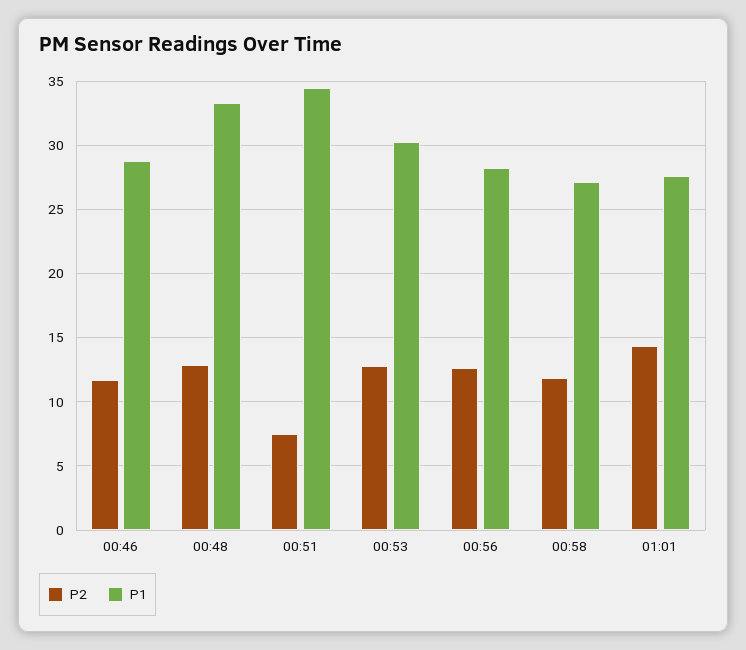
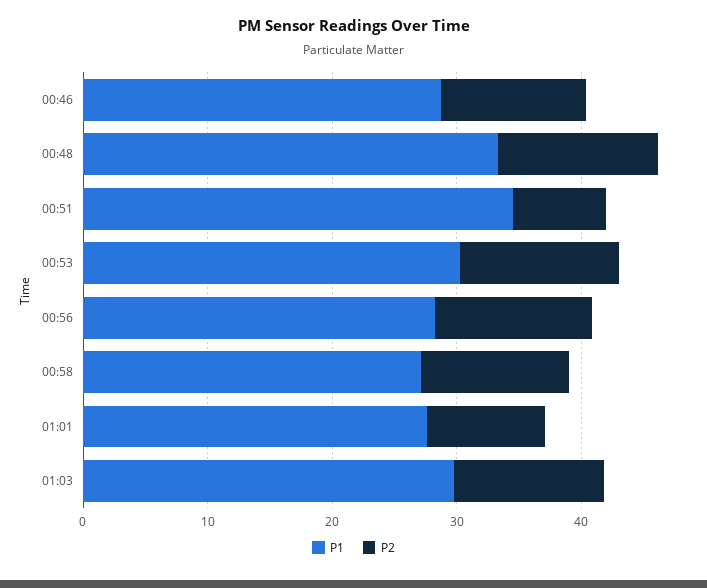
P2, 01:01: 14.5 -> 10
P1, 01:03: none -> 30
P2, 01:03: none -> 12

